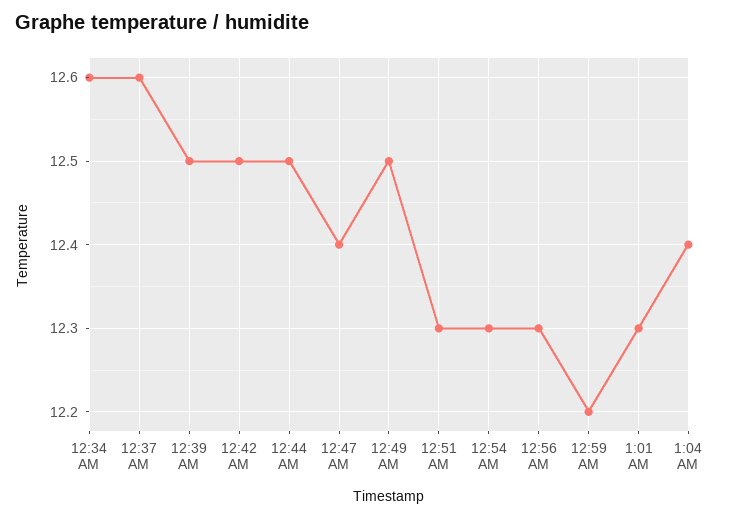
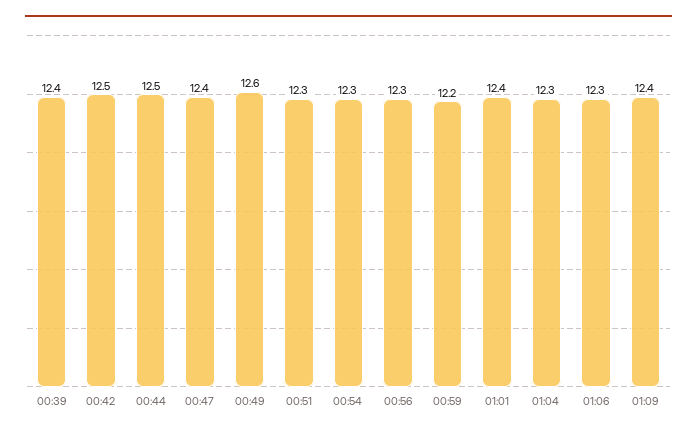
12:34 AM: 12.6 -> none
12:37 AM: 12.6 -> none
12:39 AM: 12.5 -> 12.4
12:49 AM: 12.5 -> 12.6
1:01 AM: 12.3 -> 12.4
1:04 AM: 12.4 -> 12.3
01:06: none -> 12.3
01:09: none -> 12.4

